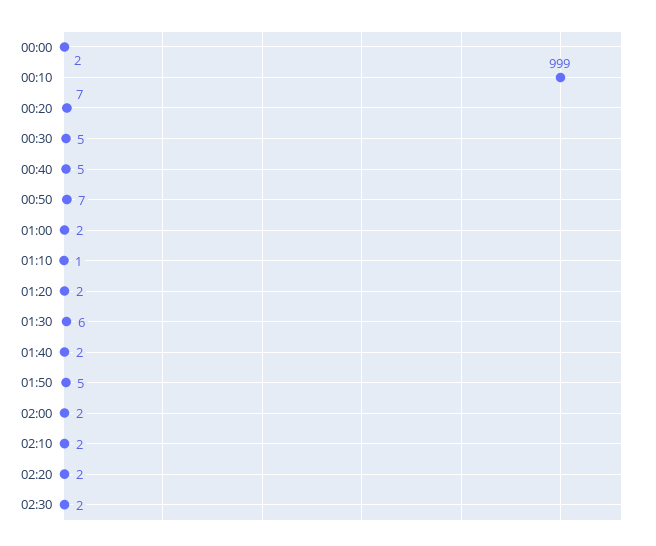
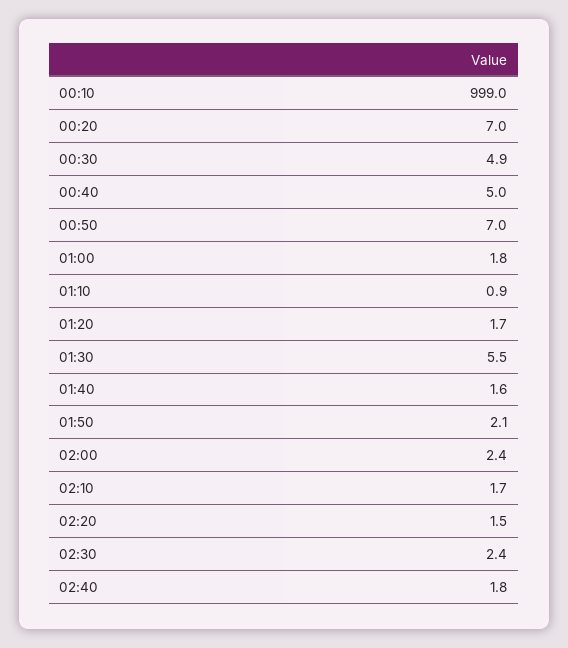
00:00: 2 -> none
01:50: 5 -> 2.1
02:40: none -> 1.8

